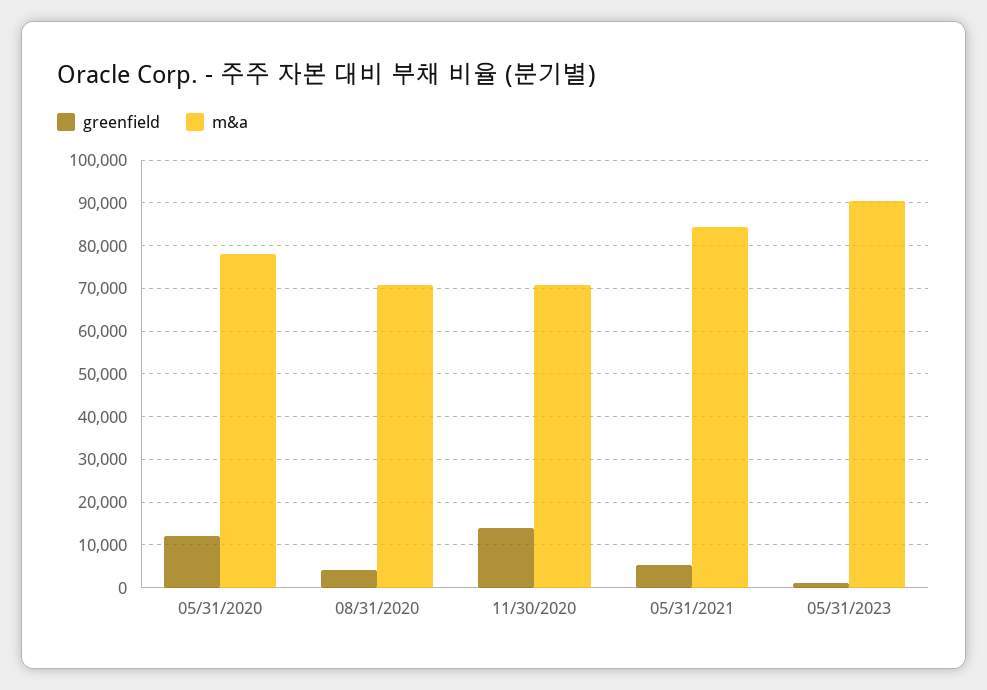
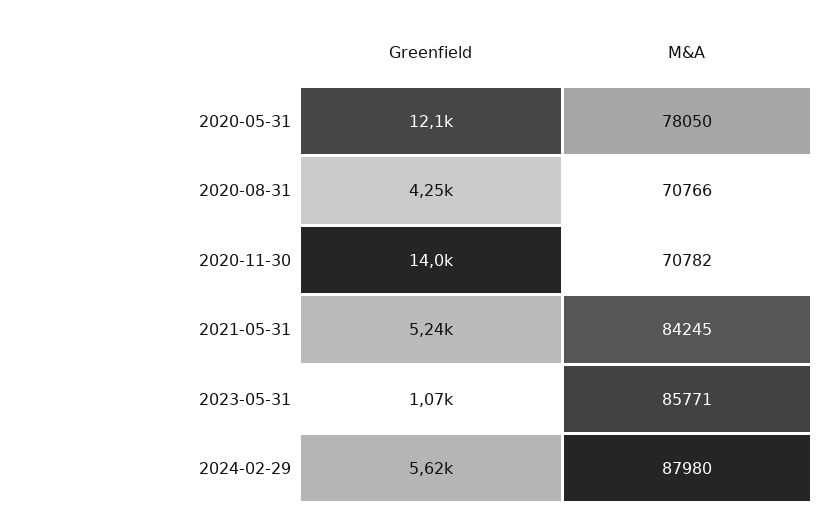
m&a, 05/31/2023: 90000 -> 85771
greenfield, 2024-02-29: none -> 5620
m&a, 2024-02-29: none -> 87980

